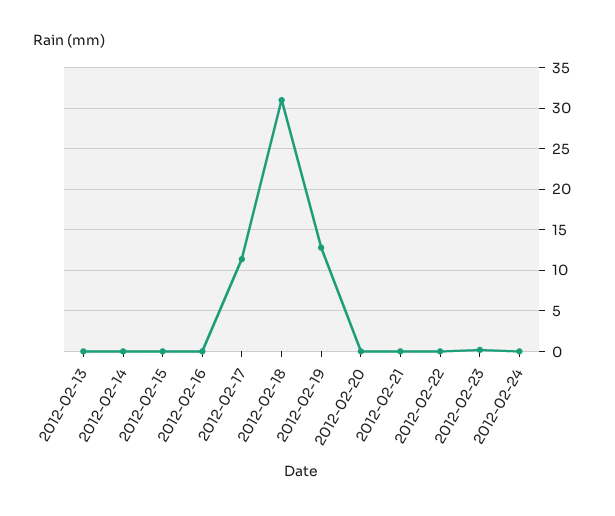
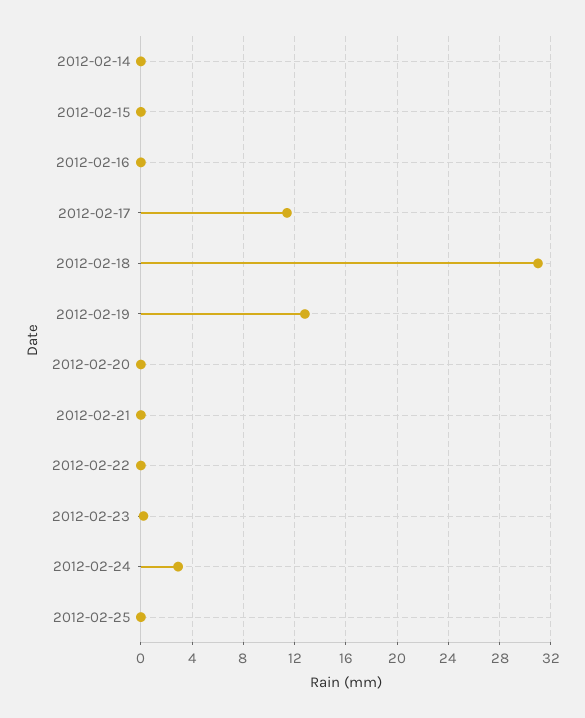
2012-02-13: 0 -> none
2012-02-24: 0 -> 3
2012-02-25: none -> 0

